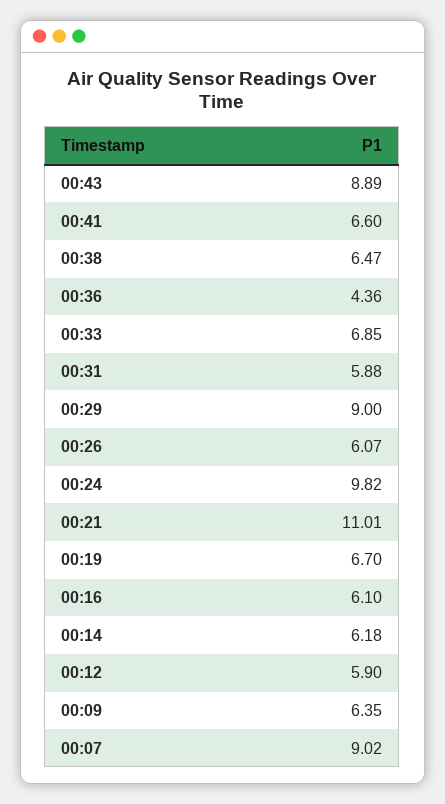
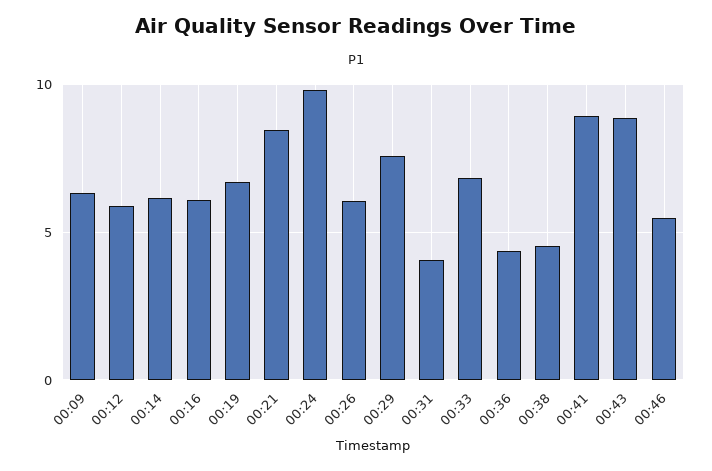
00:41: 6.6 -> 9
00:38: 6.47 -> 4.5
00:31: 5.88 -> 4
00:29: 9 -> 7.5
00:21: 11.01 -> 8.5
00:07: 9.02 -> none
00:46: none -> 5.5

